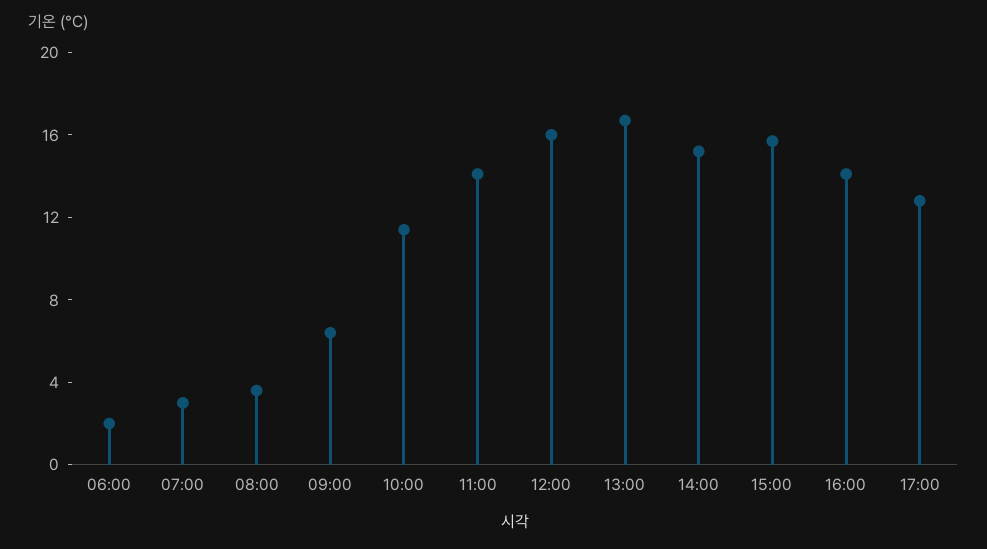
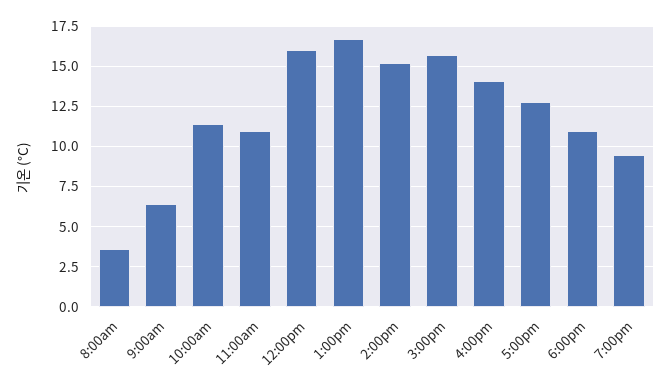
06:00: 2 -> none
07:00: 3 -> none
11:00: 14 -> 11
6:00pm: none -> 11
7:00pm: none -> 9.5

